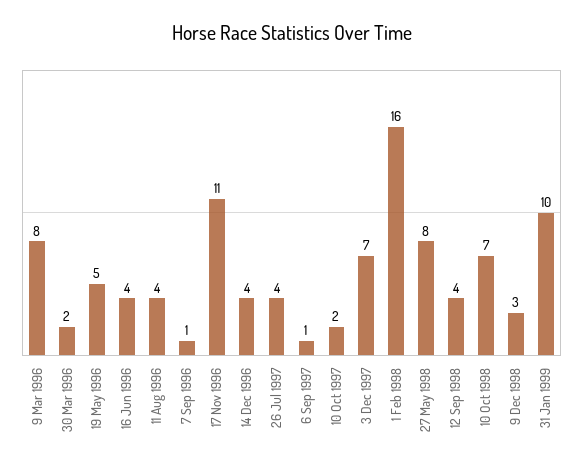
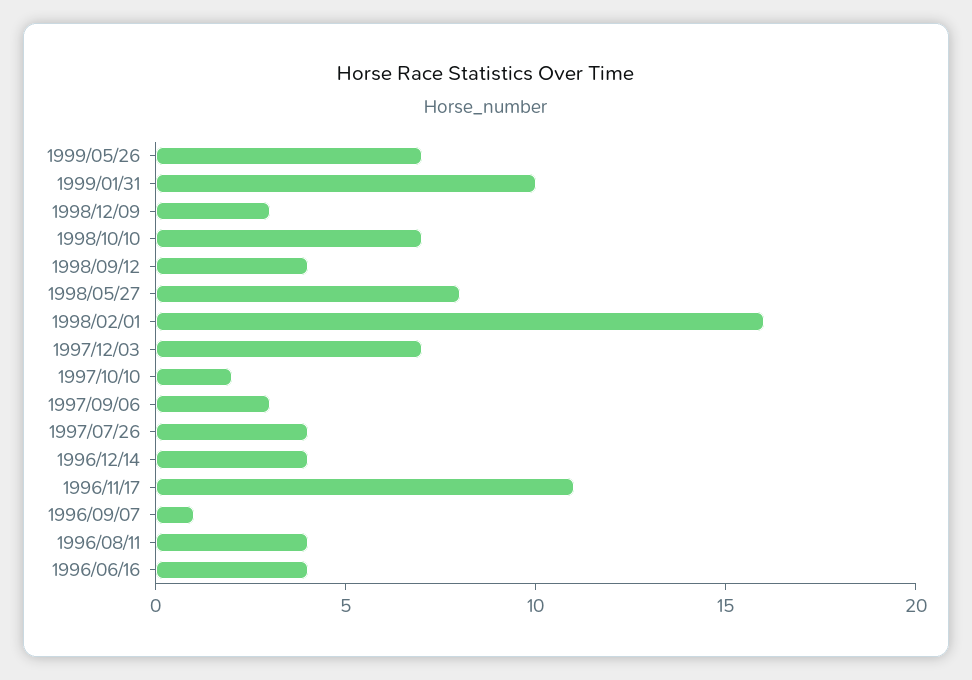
9 Mar 1996: 8 -> none
30 Mar 1996: 2 -> none
19 May 1996: 5 -> none
6 Sep 1997: 1 -> 3
1999/05/26: none -> 7

